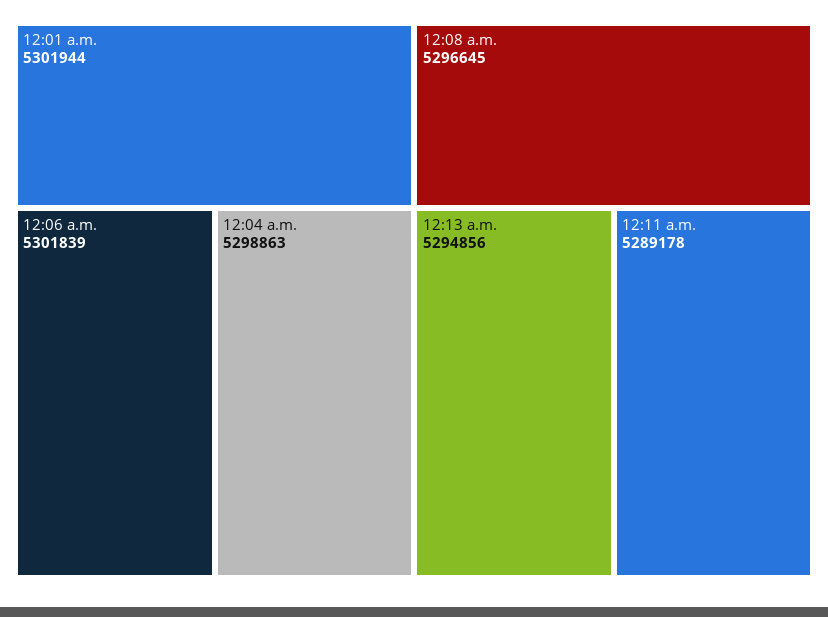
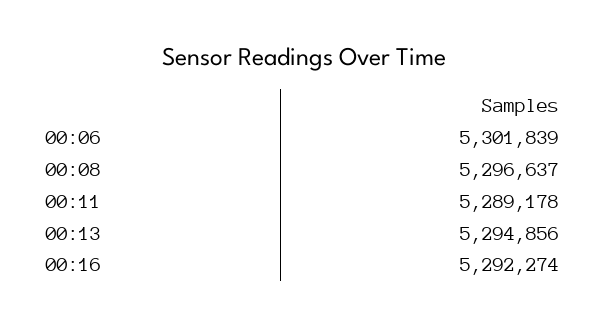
12:01 a.m.: 5301944 -> none
12:04 a.m.: 5298863 -> none
12:08 a.m.: 5296645 -> 5296637
00:16: none -> 5292274

